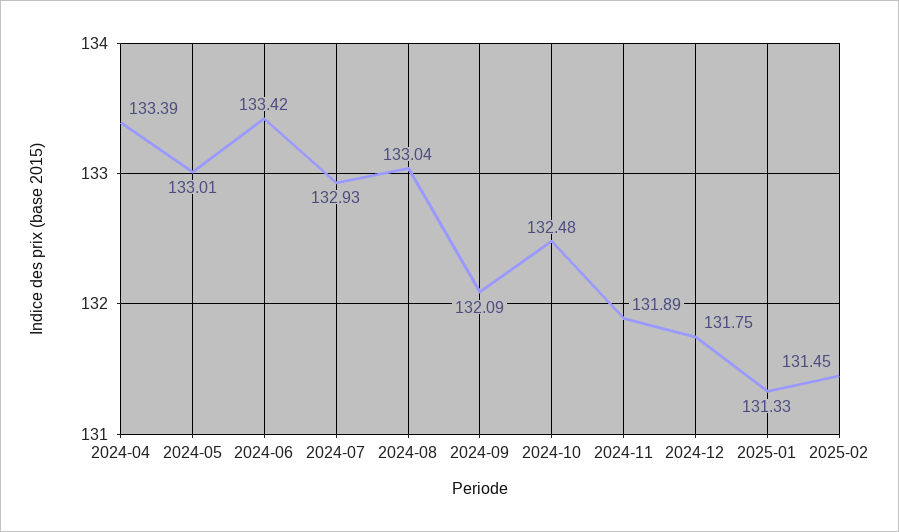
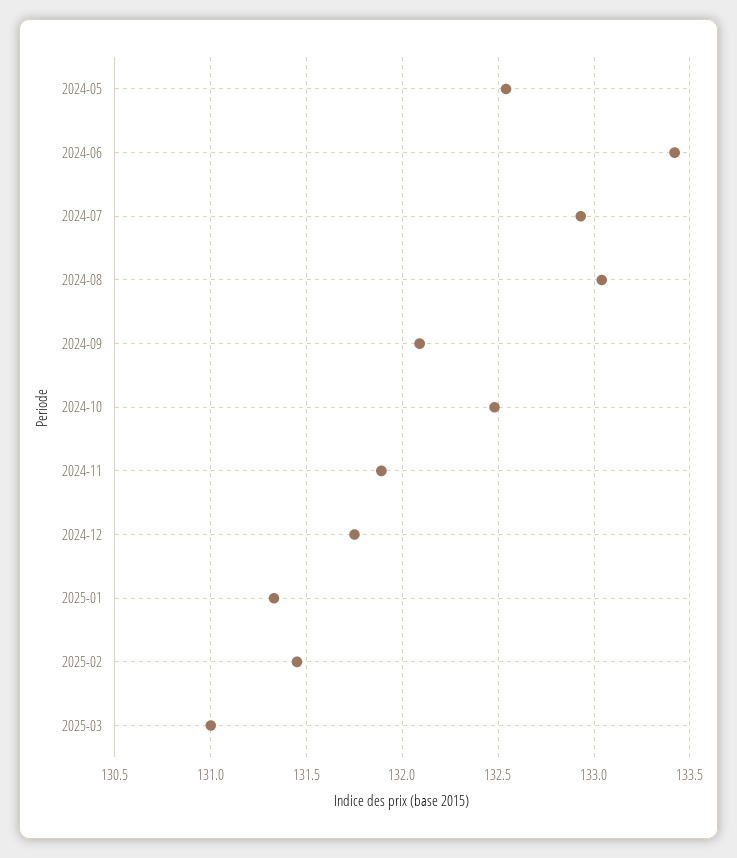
2024-04: 133.39 -> none
2024-05: 133.01 -> 132.55
2025-03: none -> 131

